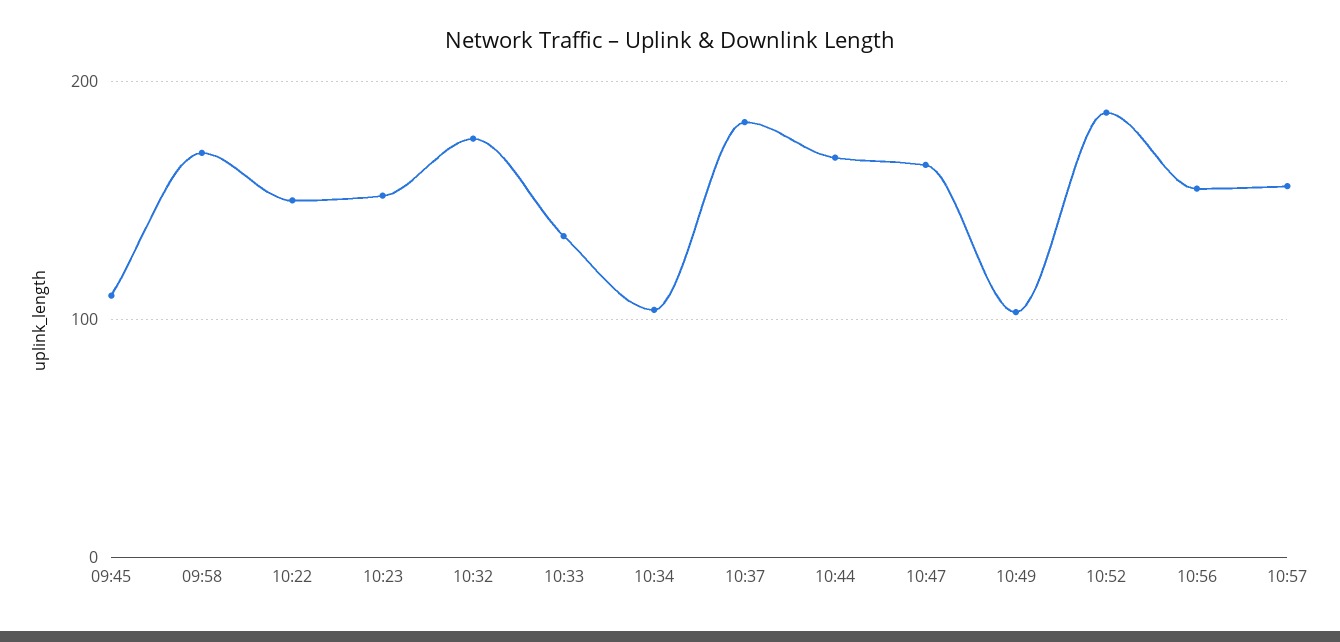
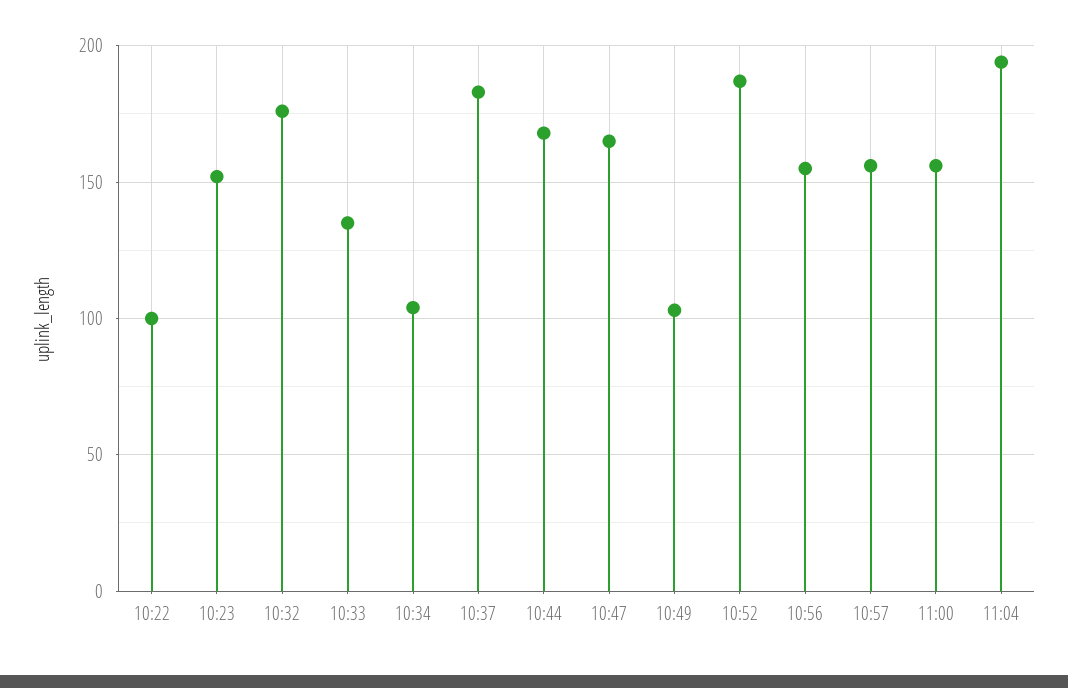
09:45: 110 -> none
09:58: 170 -> none
10:22: 150 -> 100
11:00: none -> 155
11:04: none -> 195

